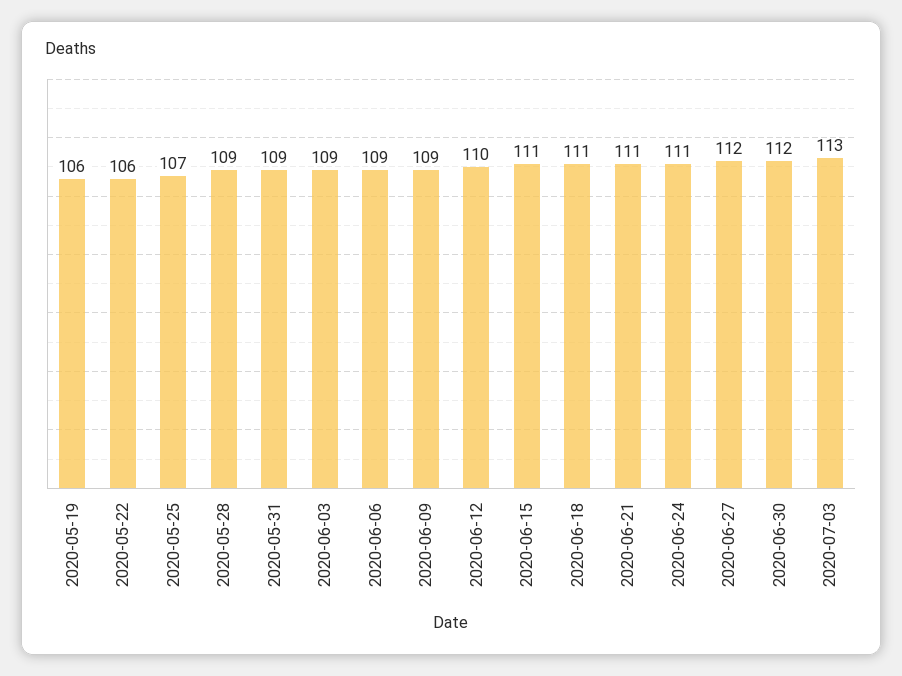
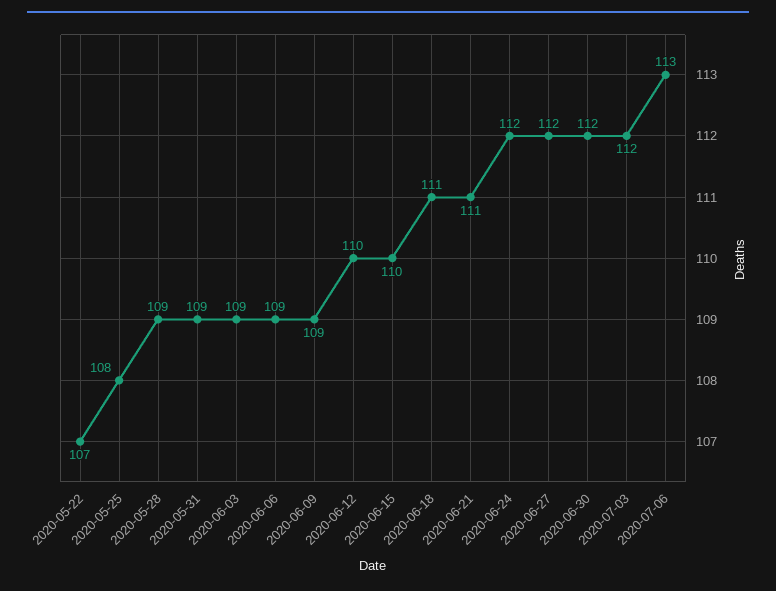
2020-05-19: 106 -> none
2020-05-22: 106 -> 107
2020-05-25: 107 -> 108
2020-06-15: 111 -> 110
2020-06-24: 111 -> 112
2020-07-03: 113 -> 112
2020-07-06: none -> 113

